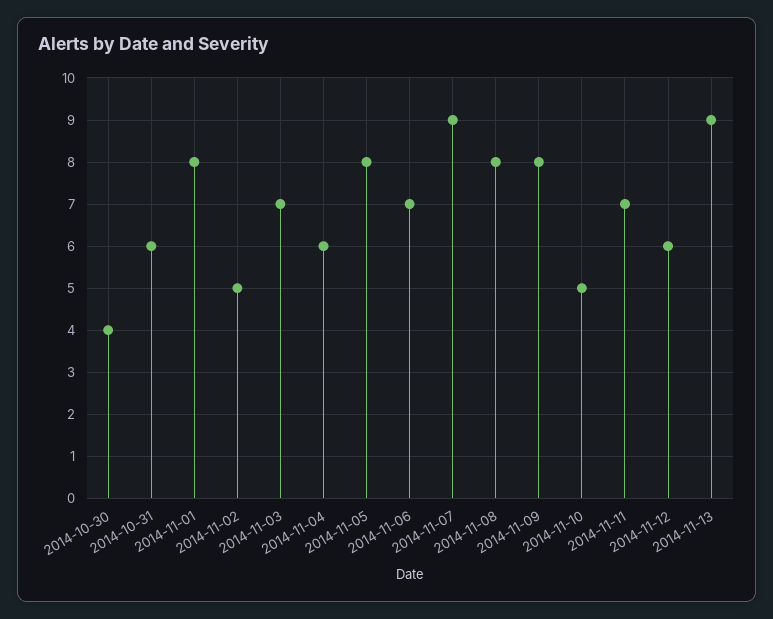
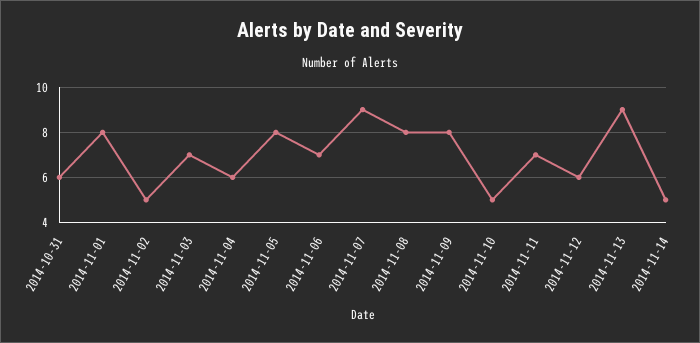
2014-10-30: 4 -> none
2014-11-14: none -> 5

